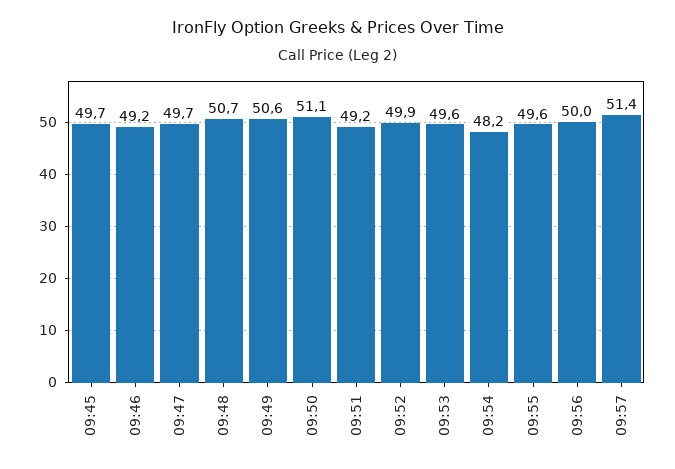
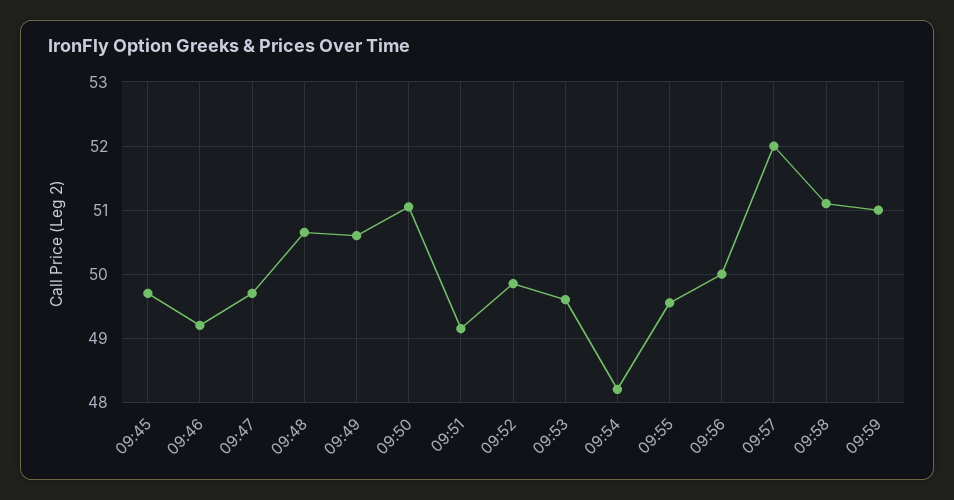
09:57: 51.4 -> 52
09:58: none -> 51.1
09:59: none -> 51

